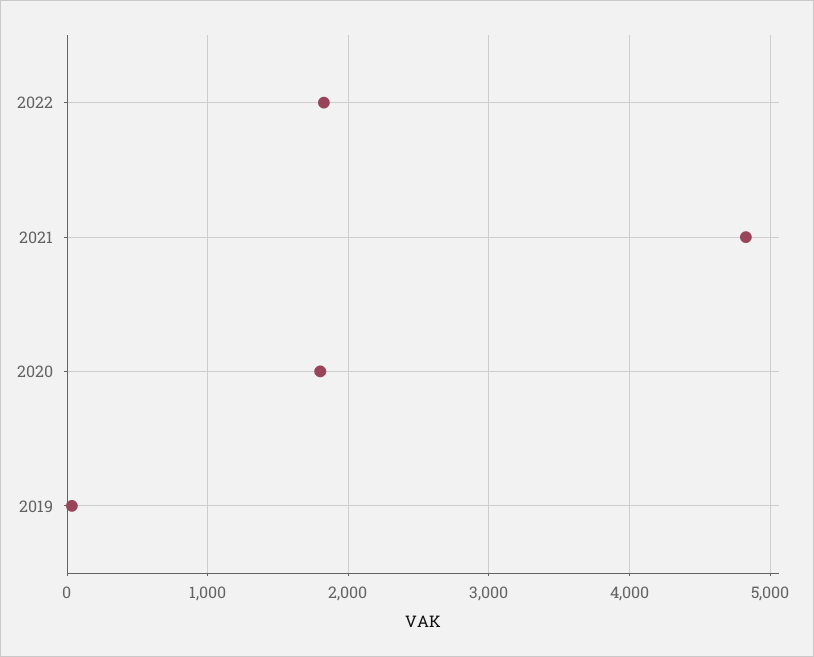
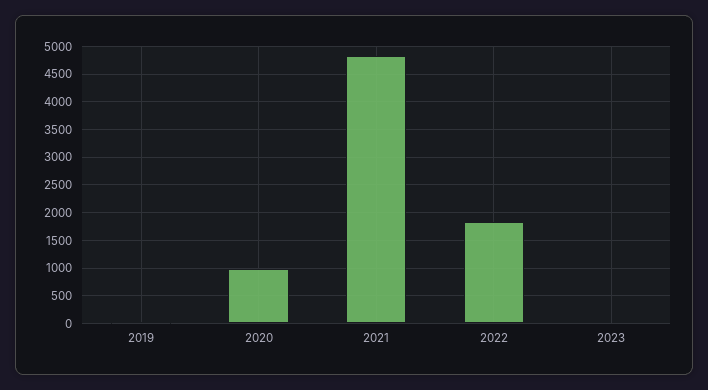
2020: 1800 -> 1000
2023: none -> 0

